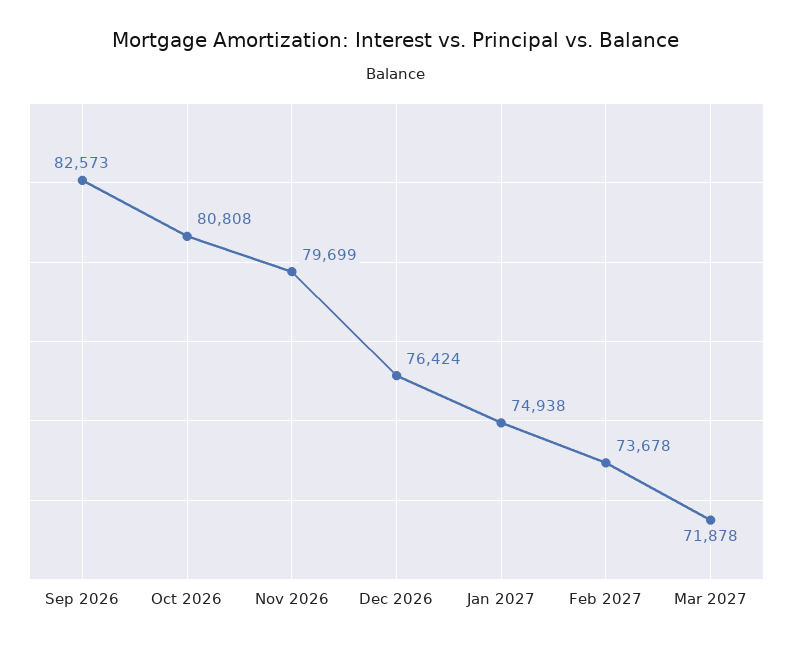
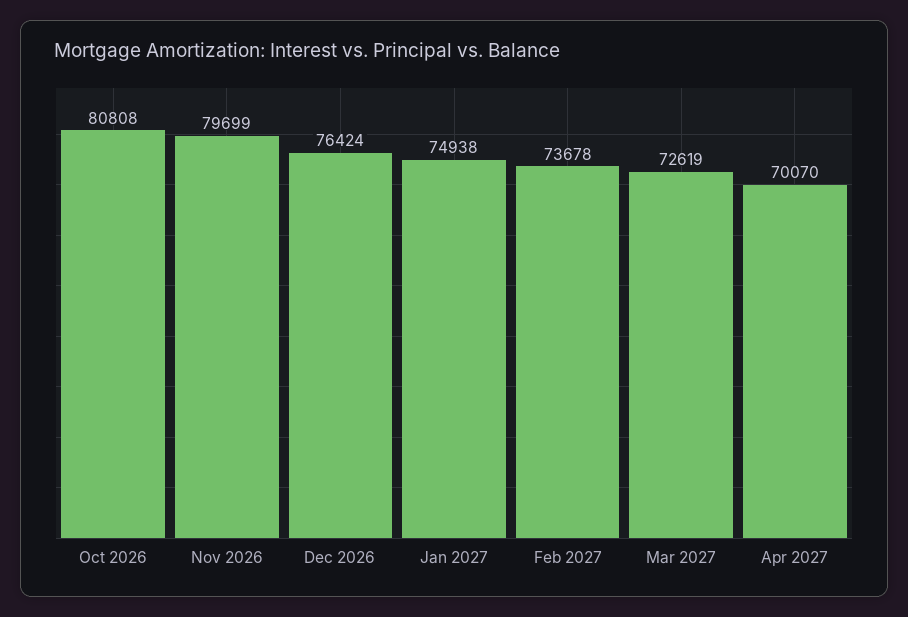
Sep 2026: 82573 -> none
Mar 2027: 71878 -> 72619
Apr 2027: none -> 70070

